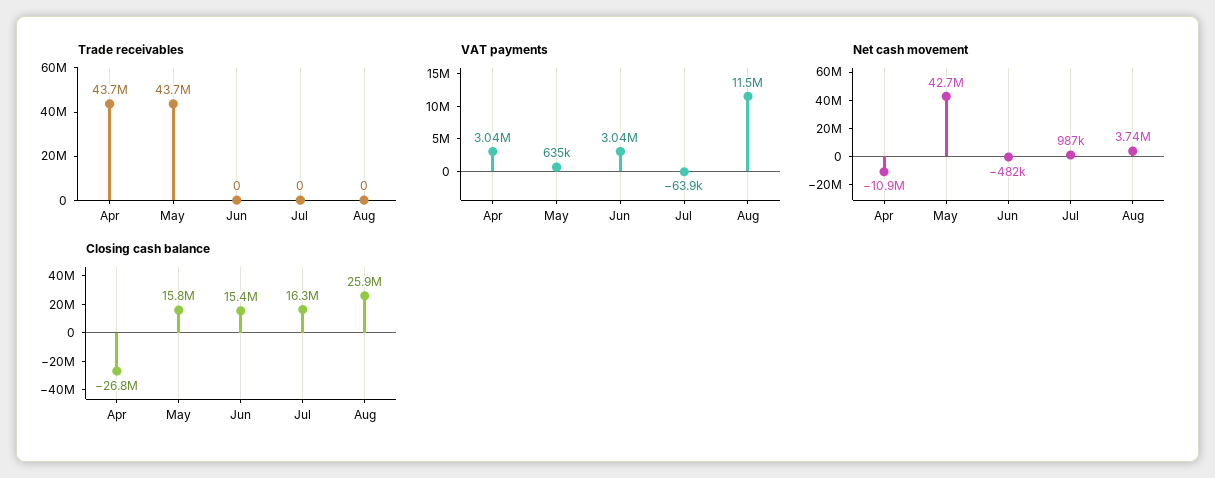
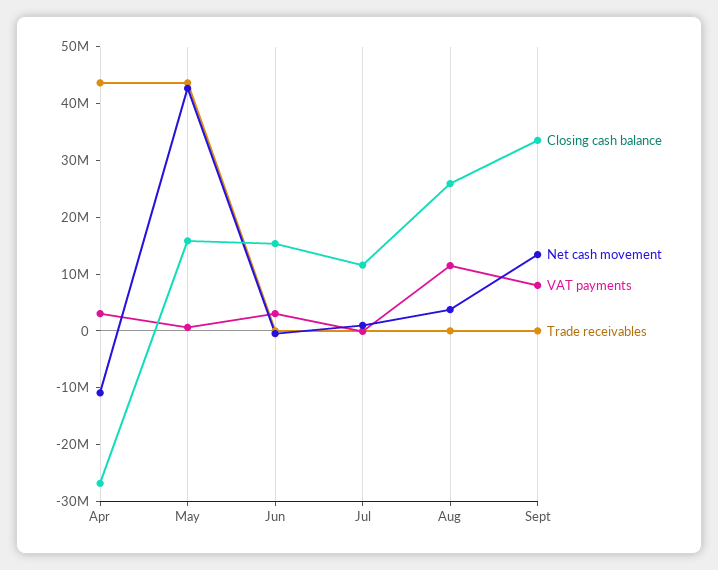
Closing cash balance, Jul: 16300000 -> 12000000
Closing cash balance, Sept: none -> 34000000
Net cash movement, Sept: none -> 14000000
VAT payments, Sept: none -> 8000000
Trade receivables, Sept: none -> 0

